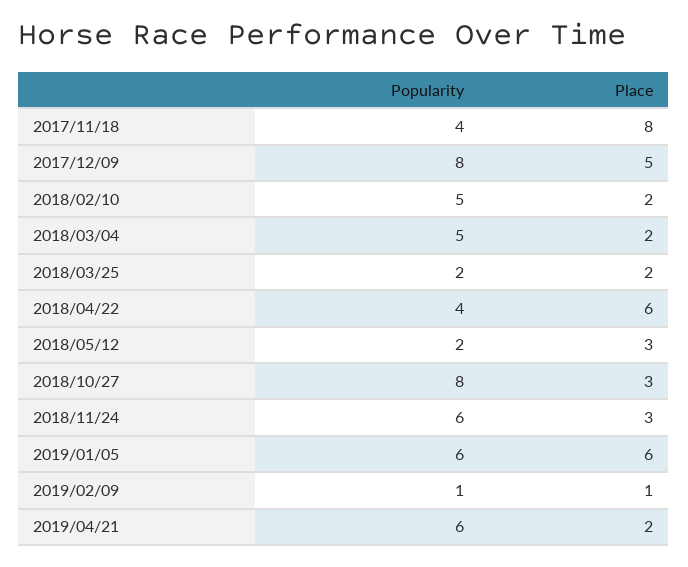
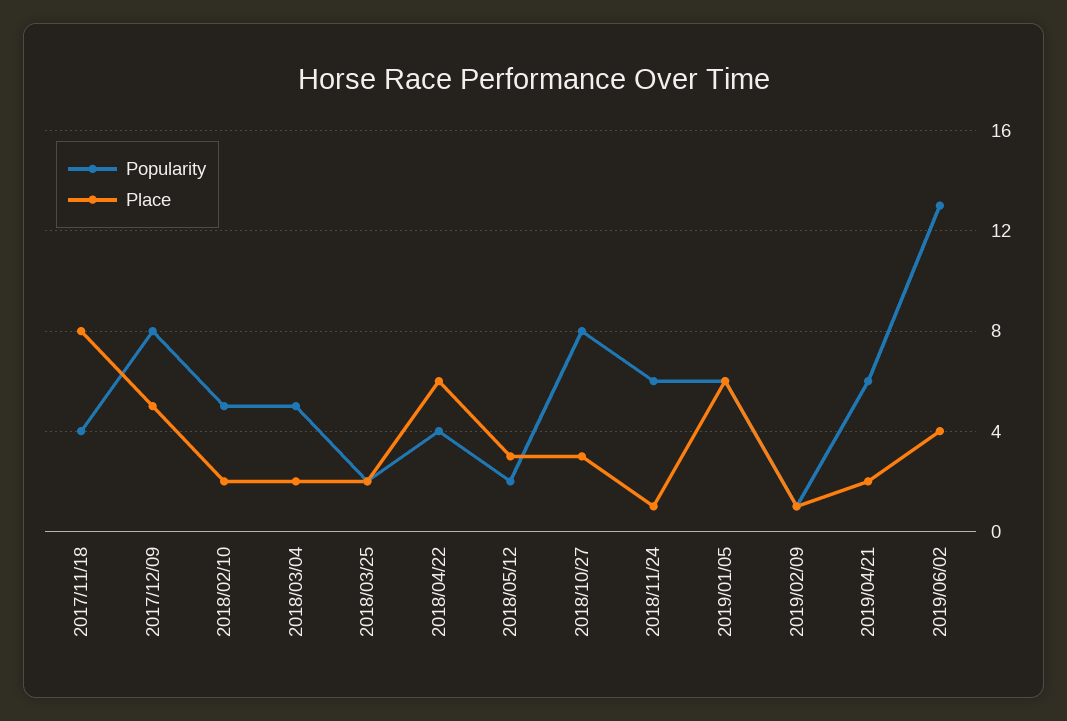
Place, 2018/11/24: 3 -> 1
Popularity, 2019/06/02: none -> 13
Place, 2019/06/02: none -> 4

